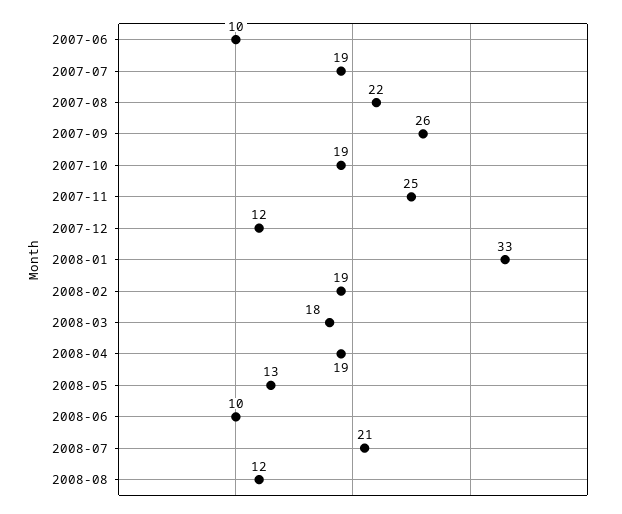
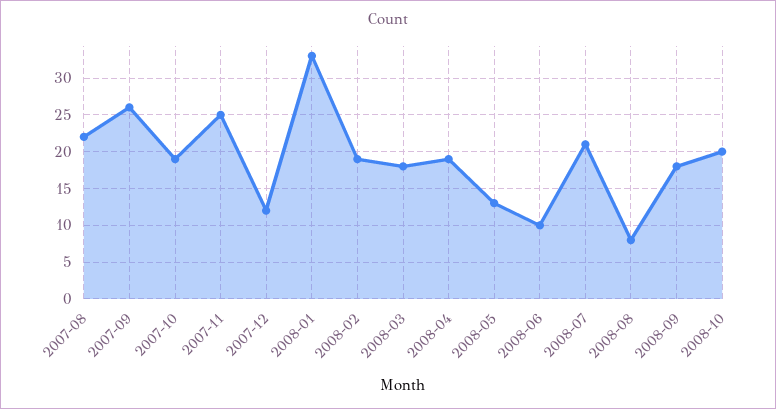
2007-06: 10 -> none
2007-07: 19 -> none
2008-08: 12 -> 8
2008-09: none -> 18
2008-10: none -> 20

